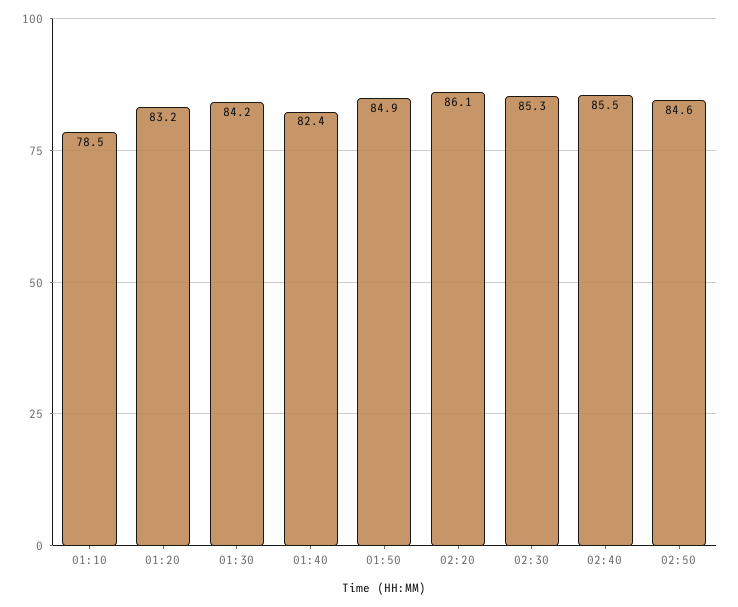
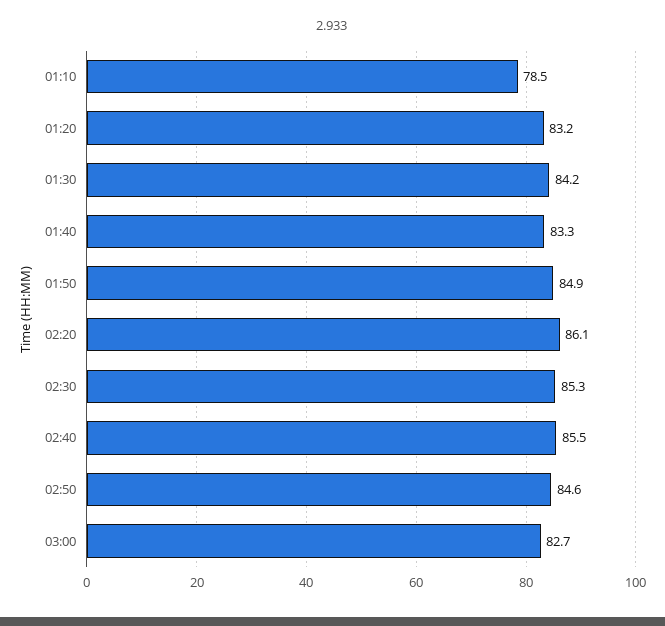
01:40: 82.4 -> 83.3
03:00: none -> 82.7

